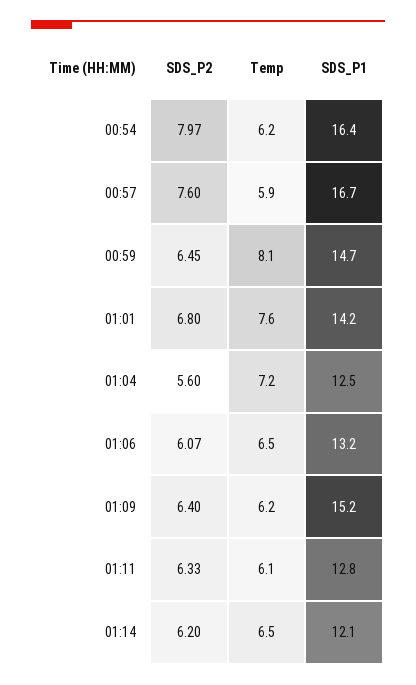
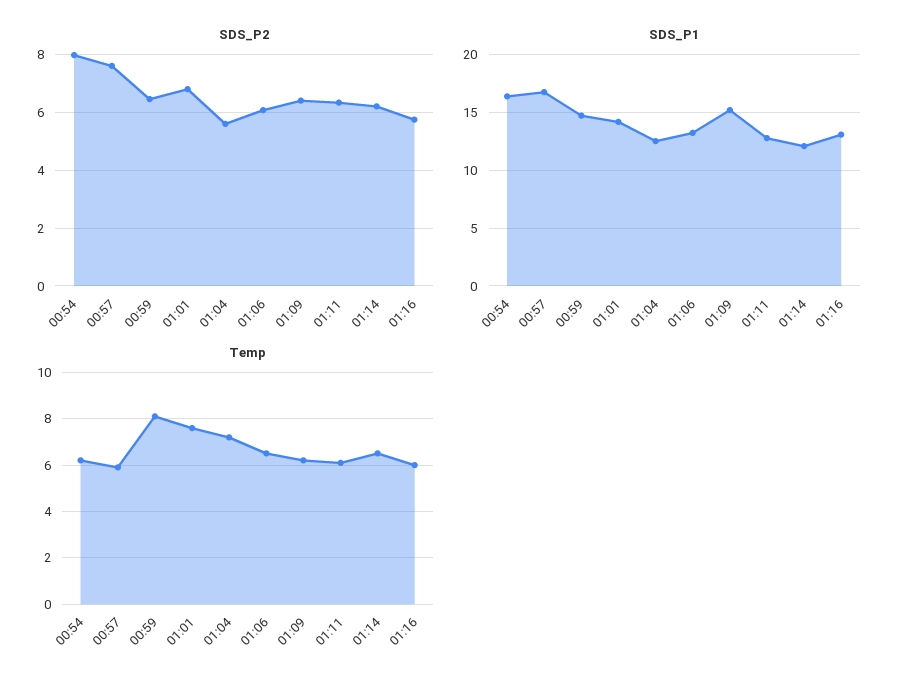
SDS_P2, 01:16: none -> 5.75
SDS_P1, 01:16: none -> 13
Temp, 01:16: none -> 6

